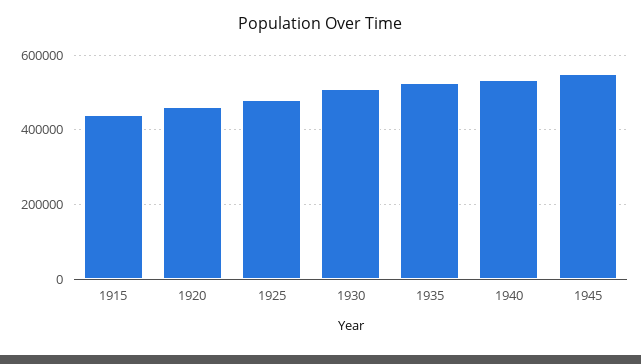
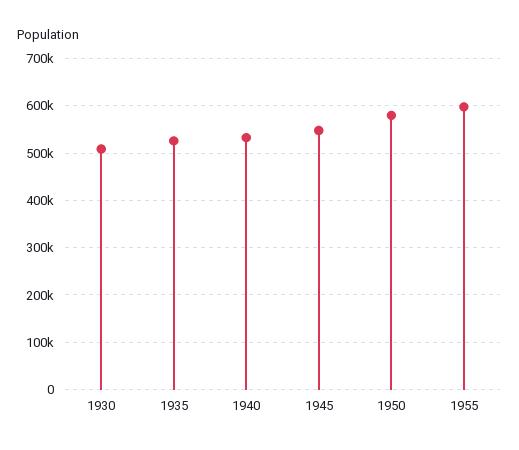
1915: 440000 -> none
1920: 460000 -> none
1925: 480000 -> none
1950: none -> 580000
1955: none -> 600000

